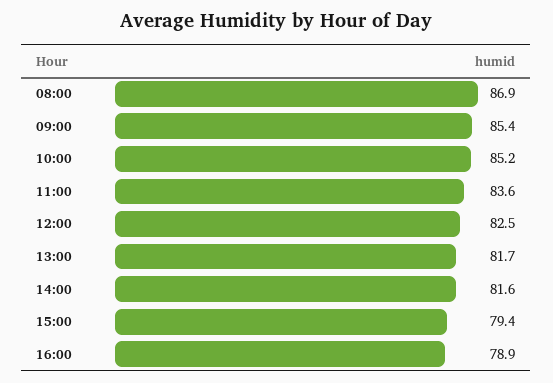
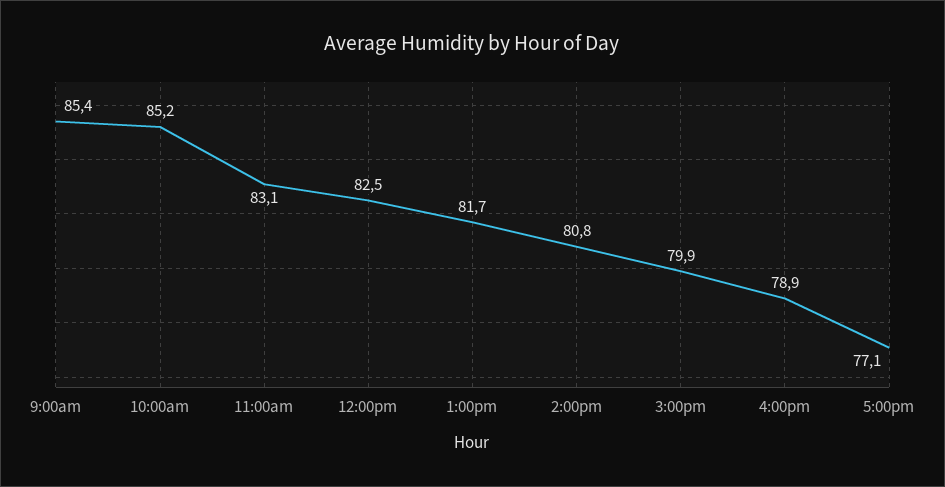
08:00: 86.9 -> none
11:00: 83.6 -> 83.1
14:00: 81.6 -> 80.8
15:00: 79.4 -> 79.9
5:00pm: none -> 77.1

